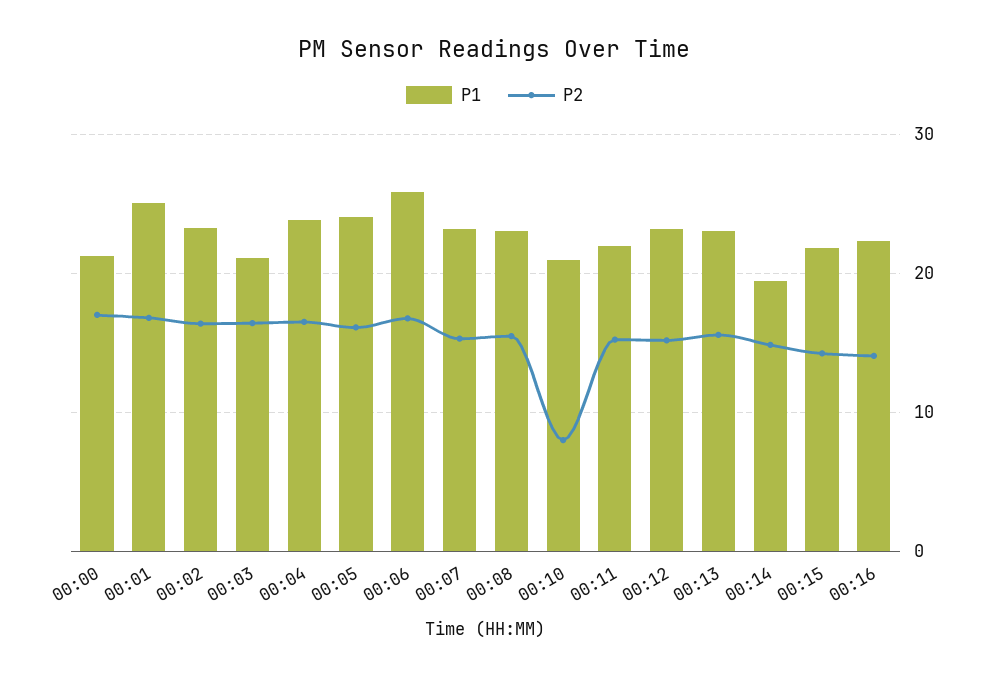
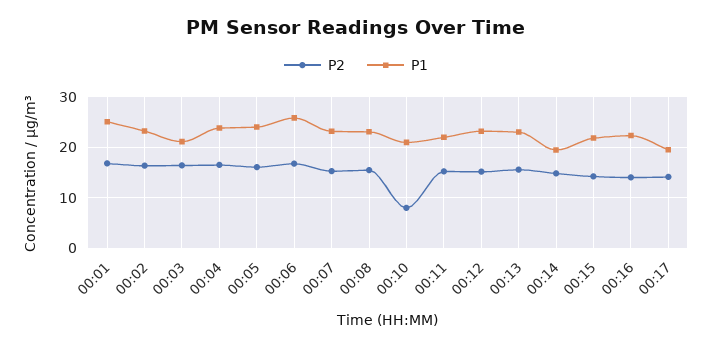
P1, 00:00: 21 -> none
P2, 00:00: 17 -> none
P2, 00:17: none -> 14
P1, 00:17: none -> 20

